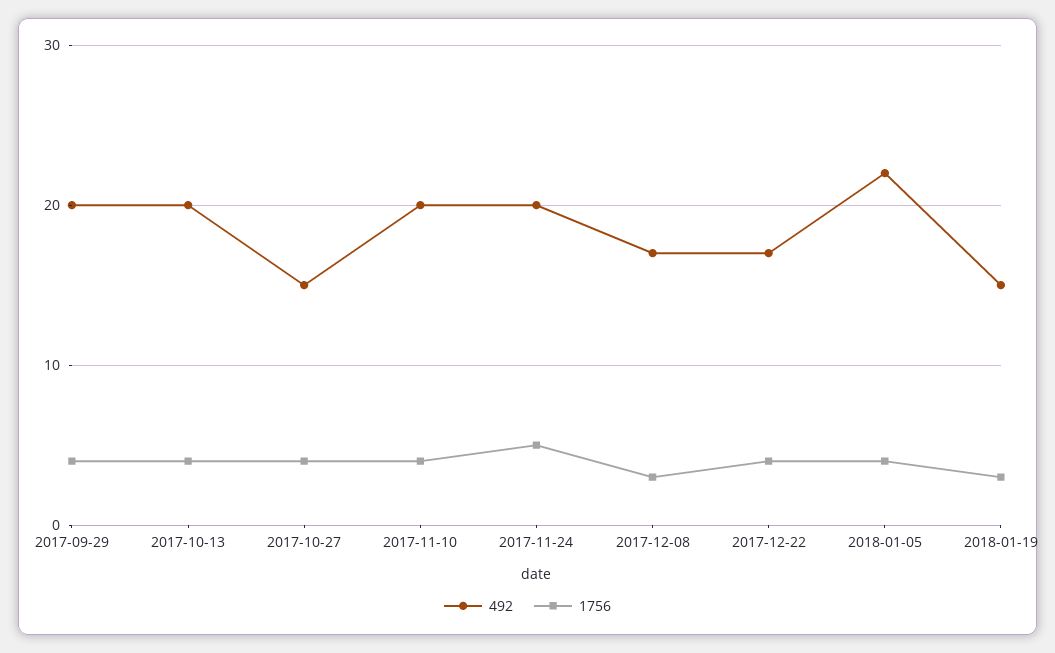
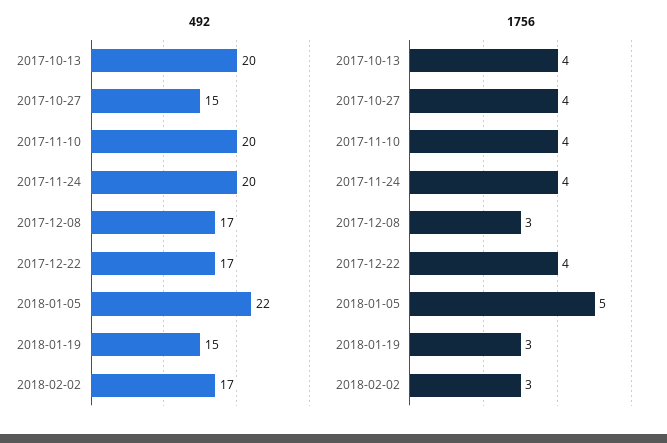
492, 2017-09-29: 20 -> none
1756, 2017-09-29: 4 -> none
1756, 2017-11-24: 5 -> 4
1756, 2018-01-05: 4 -> 5
492, 2018-02-02: none -> 17
1756, 2018-02-02: none -> 3

